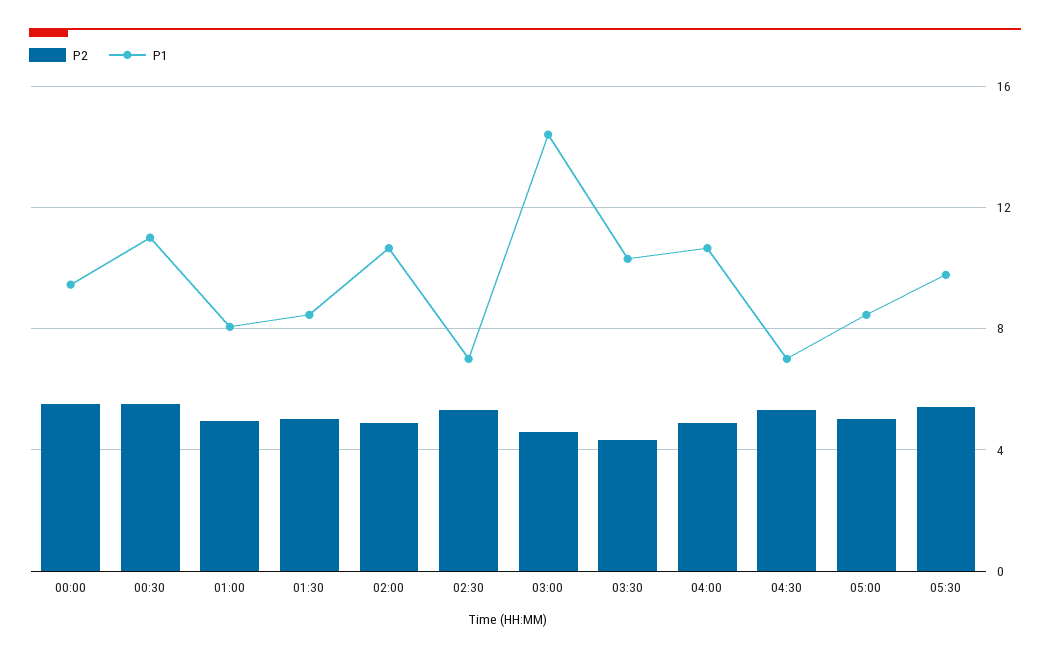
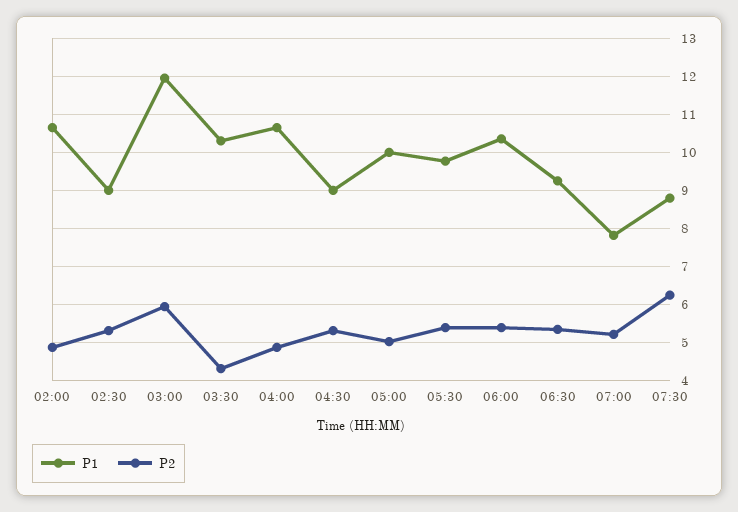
P2, 00:00: 5.5 -> none
P1, 00:00: 9.5 -> none
P2, 00:30: 5.5 -> none
P1, 00:30: 11 -> none
P2, 01:00: 5 -> none
P1, 01:00: 8 -> none
P2, 01:30: 5 -> none
P1, 01:30: 8.5 -> none
P1, 02:30: 7 -> 9
P2, 03:00: 4.5 -> 6
P1, 03:00: 14.5 -> 12
P1, 04:30: 7 -> 9
P1, 05:00: 8.5 -> 10
P1, 06:00: none -> 10.4
P2, 06:00: none -> 5.4
P1, 06:30: none -> 9.2
P2, 06:30: none -> 5.4
P1, 07:00: none -> 7.8
P2, 07:00: none -> 5.2
P1, 07:30: none -> 8.8
P2, 07:30: none -> 6.2

